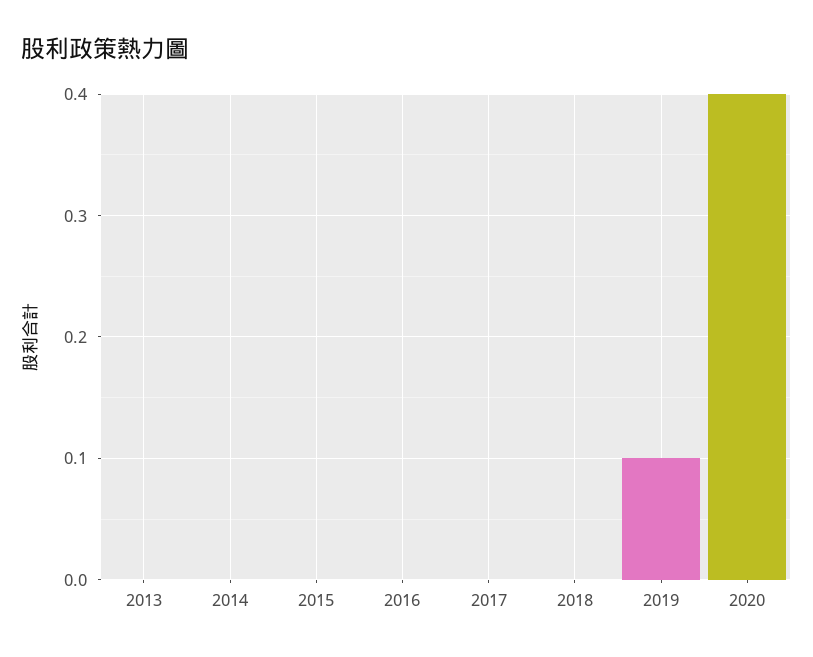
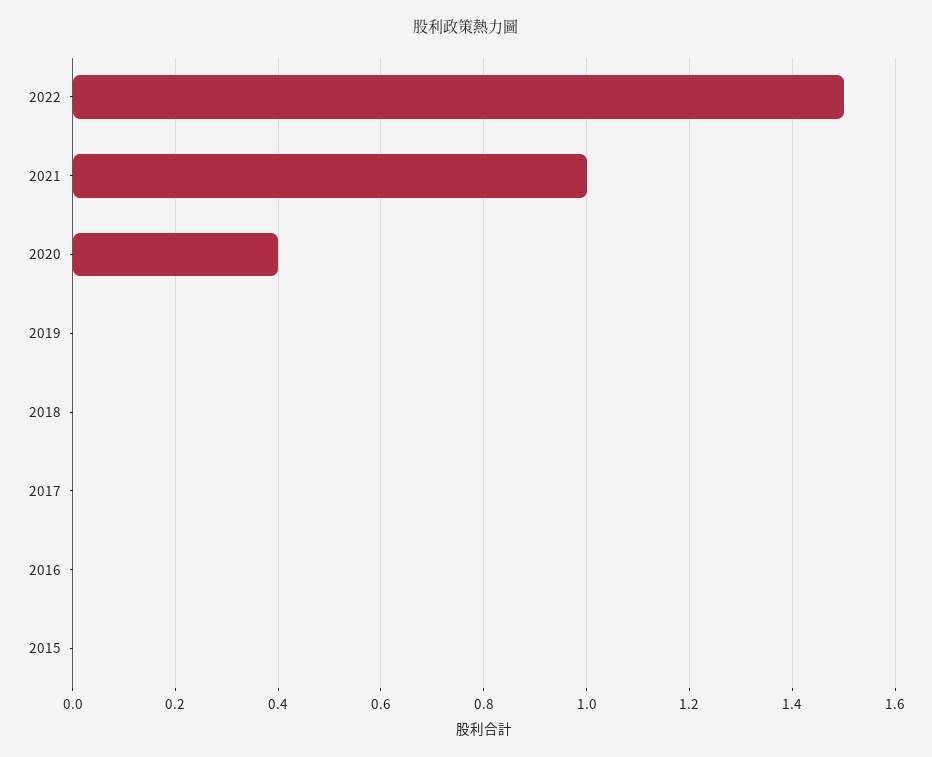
2013: 0 -> none
2014: 0 -> none
2019: 0.1 -> 0
2022: none -> 1.5
2021: none -> 1

